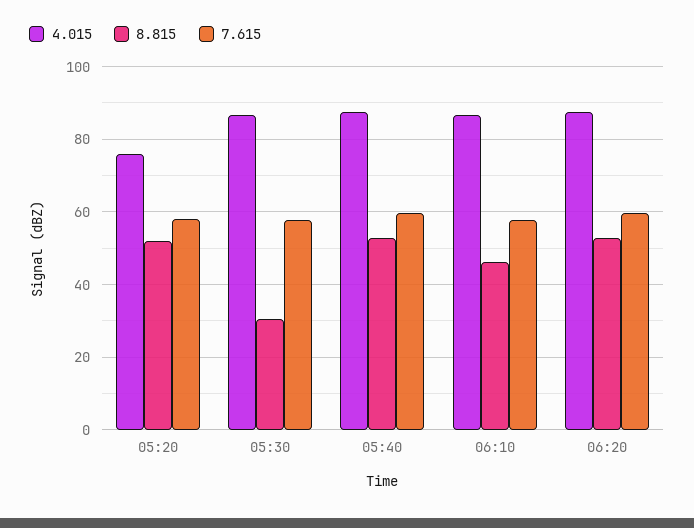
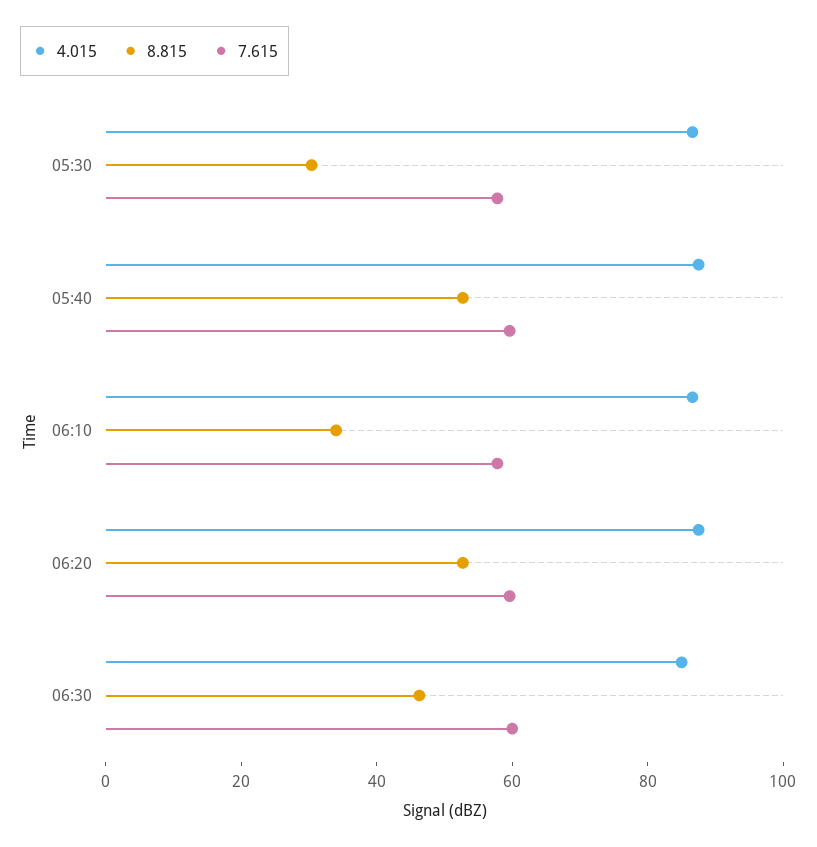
4.015, 05:20: 76 -> none
8.815, 05:20: 52 -> none
7.615, 05:20: 58 -> none
8.815, 06:10: 46 -> 35
4.015, 06:30: none -> 85
8.815, 06:30: none -> 45
7.615, 06:30: none -> 60

